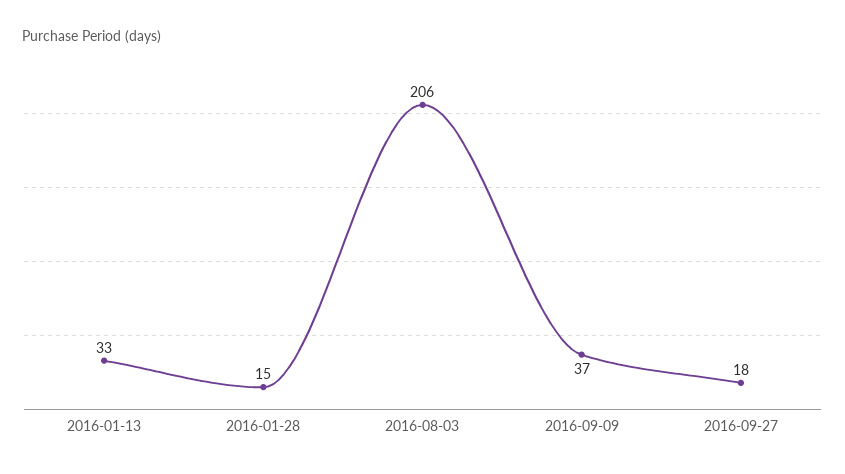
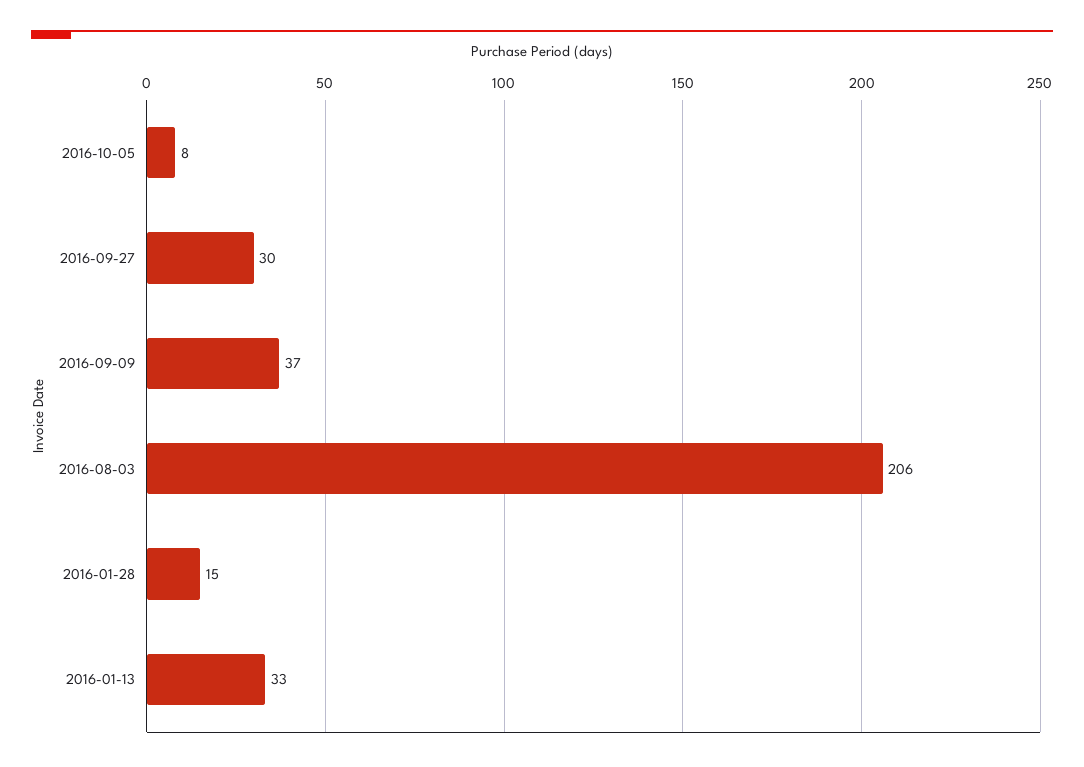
2016-09-27: 18 -> 30
2016-10-05: none -> 8

